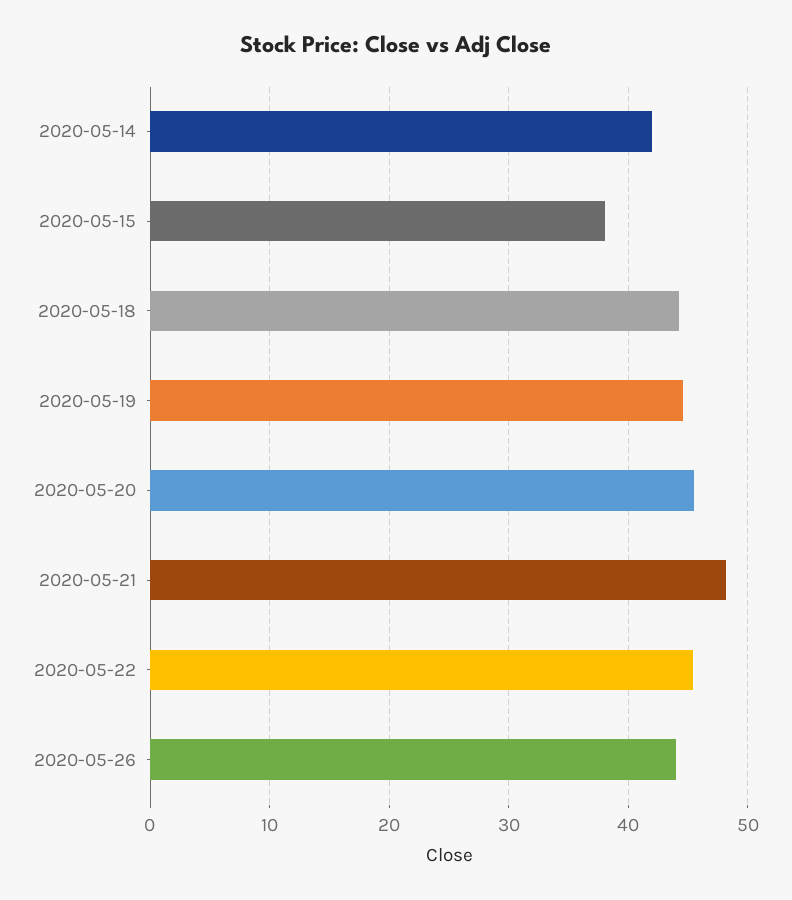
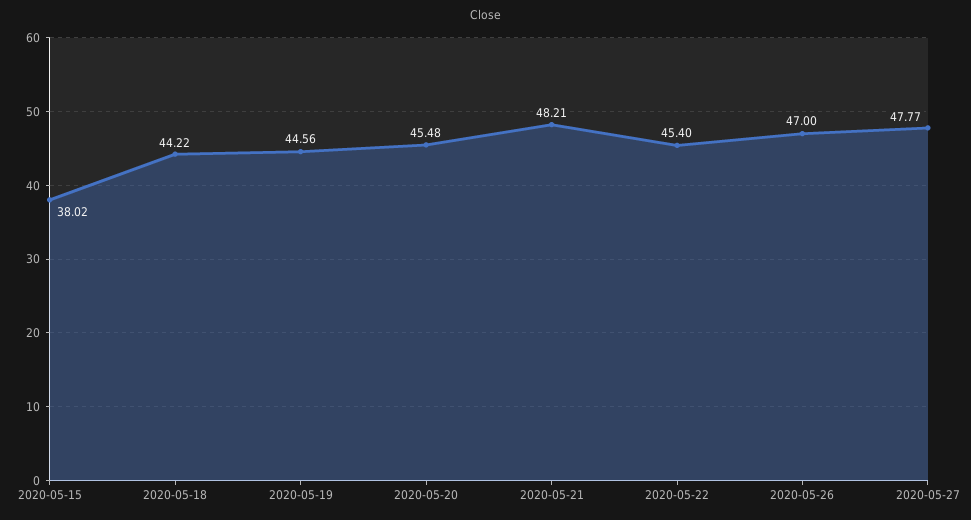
2020-05-14: 42 -> none
2020-05-26: 44 -> 47
2020-05-27: none -> 47.77

